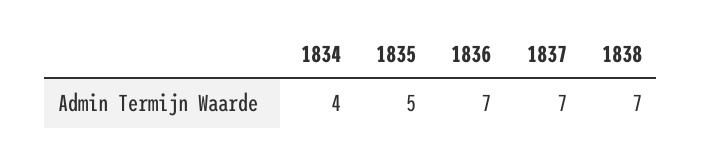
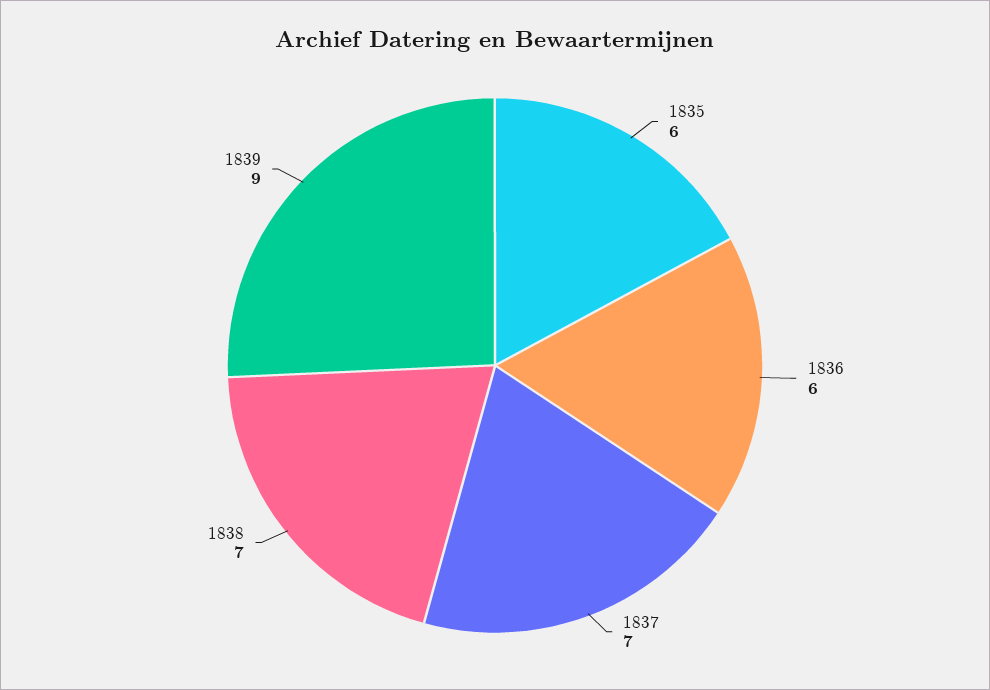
1834: 4 -> none
1835: 5 -> 6
1836: 7 -> 6
1839: none -> 9

